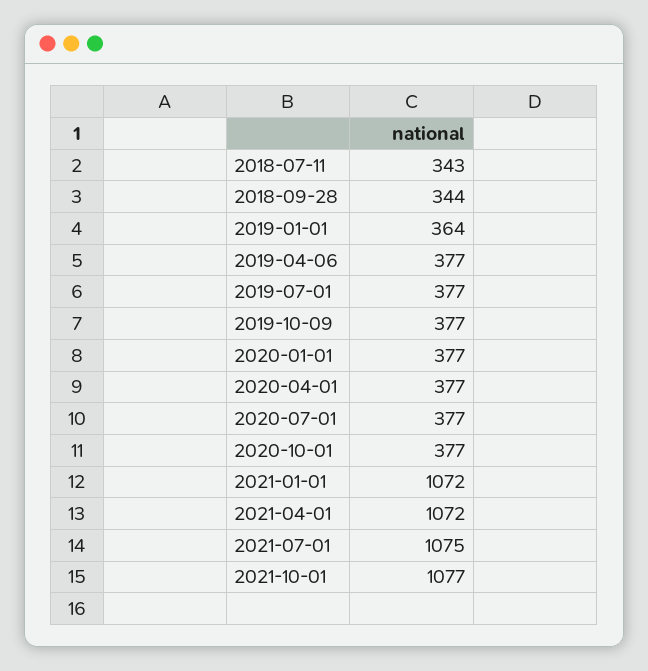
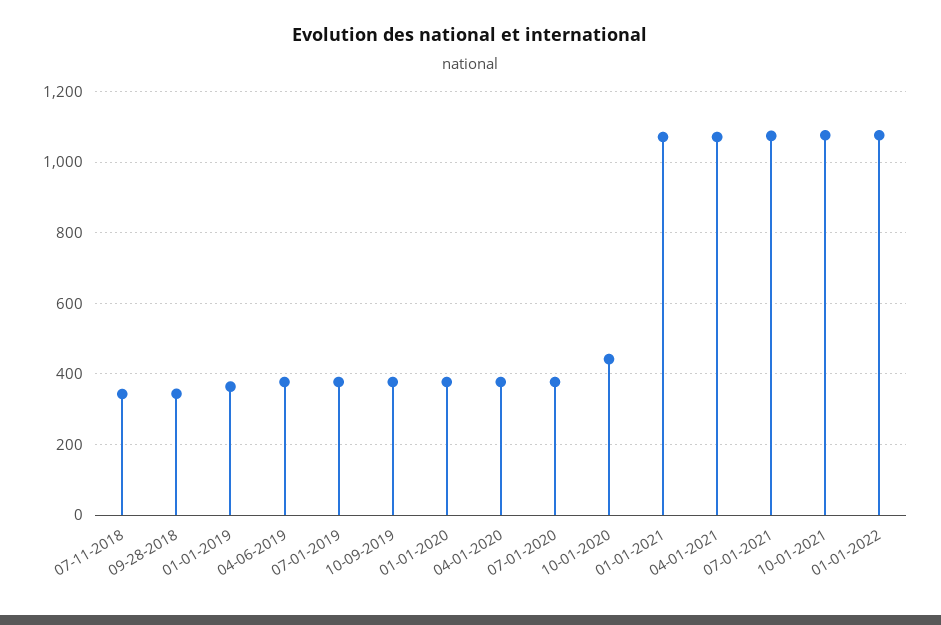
2020-10-01: 377 -> 440
01-01-2022: none -> 1080

